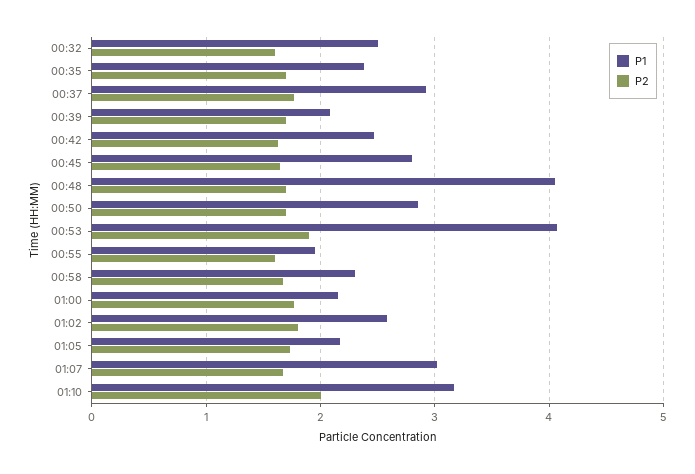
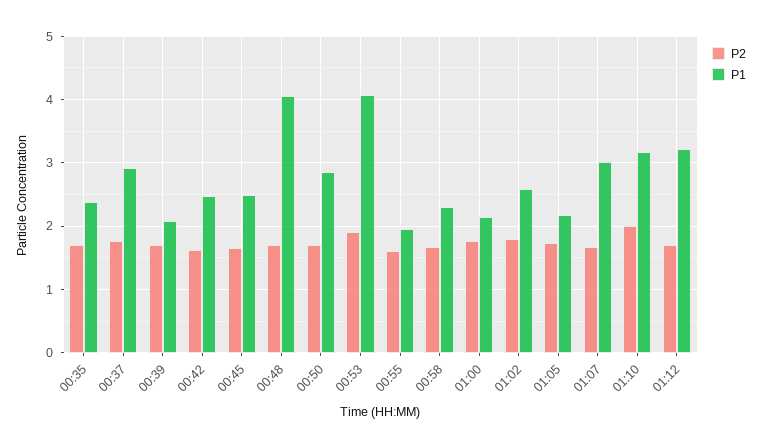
P1, 00:32: 2.5 -> none
P2, 00:32: 1.6 -> none
P1, 00:45: 2.8 -> 2.5
P2, 01:12: none -> 1.7
P1, 01:12: none -> 3.2

